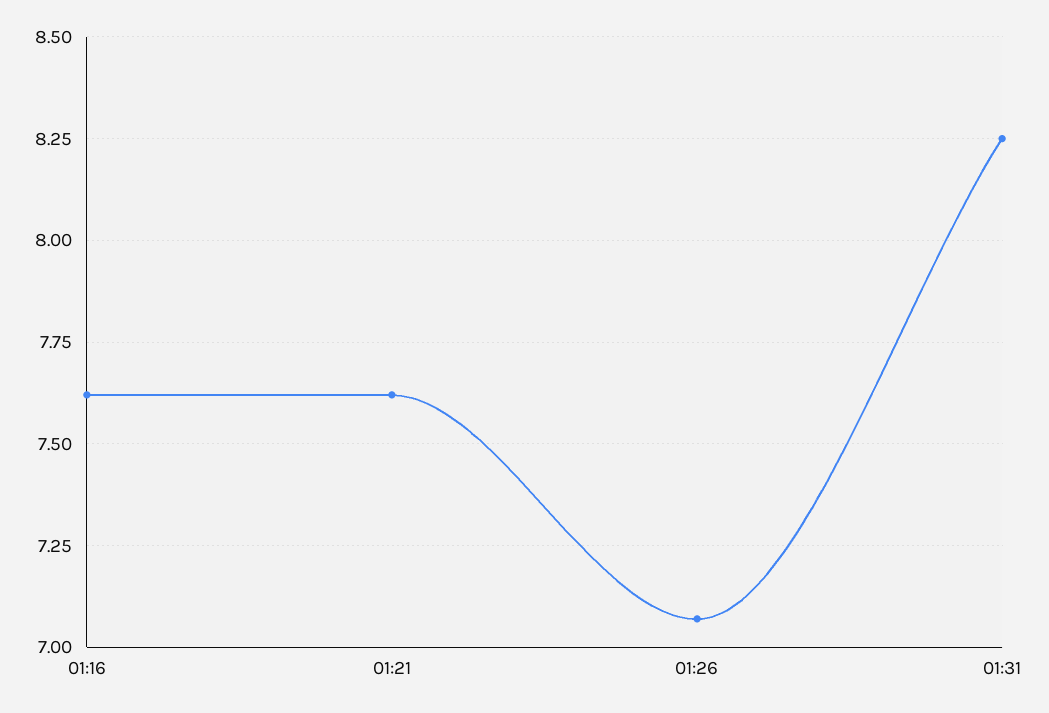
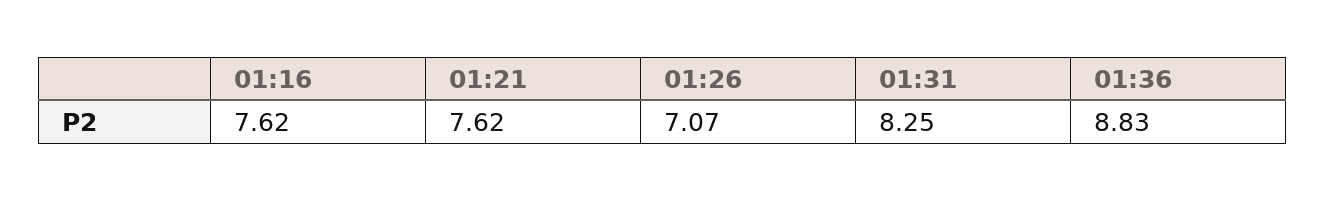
01:36: none -> 8.83

